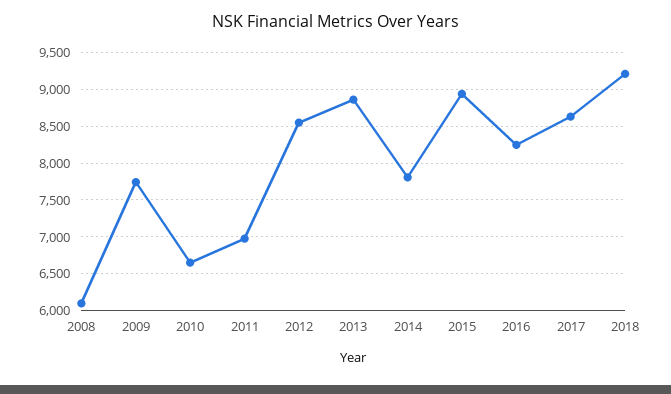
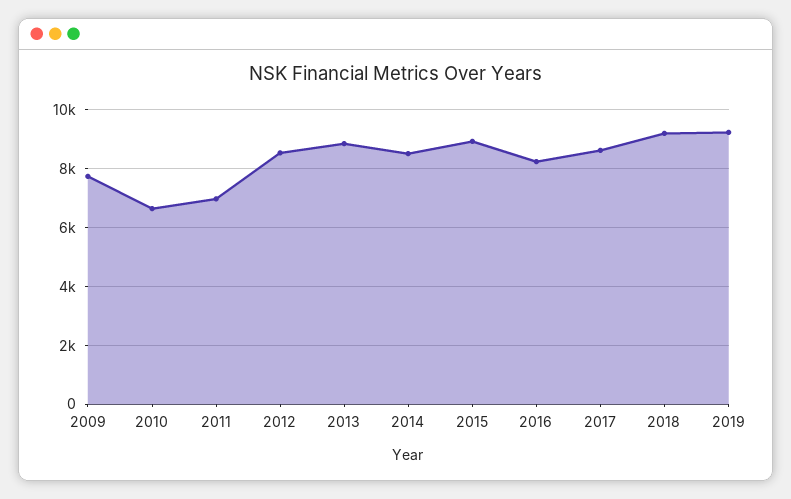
2008: 6100 -> none
2014: 7800 -> 8500
2019: none -> 9250

